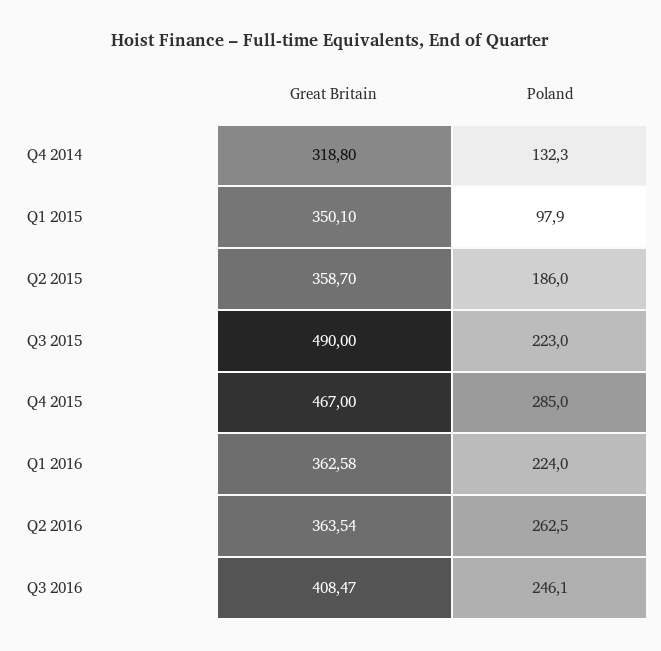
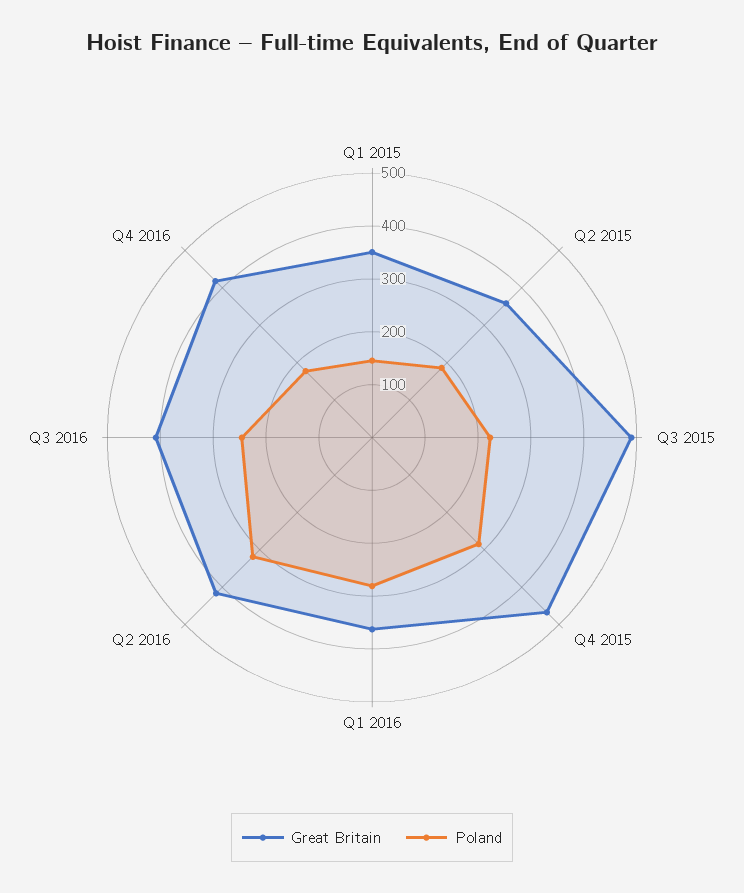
Great Britain, Q4 2014: 318.8 -> none
Poland, Q4 2014: 132.3 -> none
Poland, Q1 2015: 97.9 -> 140
Poland, Q1 2016: 224 -> 280
Great Britain, Q2 2016: 363.54 -> 420
Poland, Q2 2016: 262.5 -> 320
Great Britain, Q4 2016: none -> 420
Poland, Q4 2016: none -> 180

